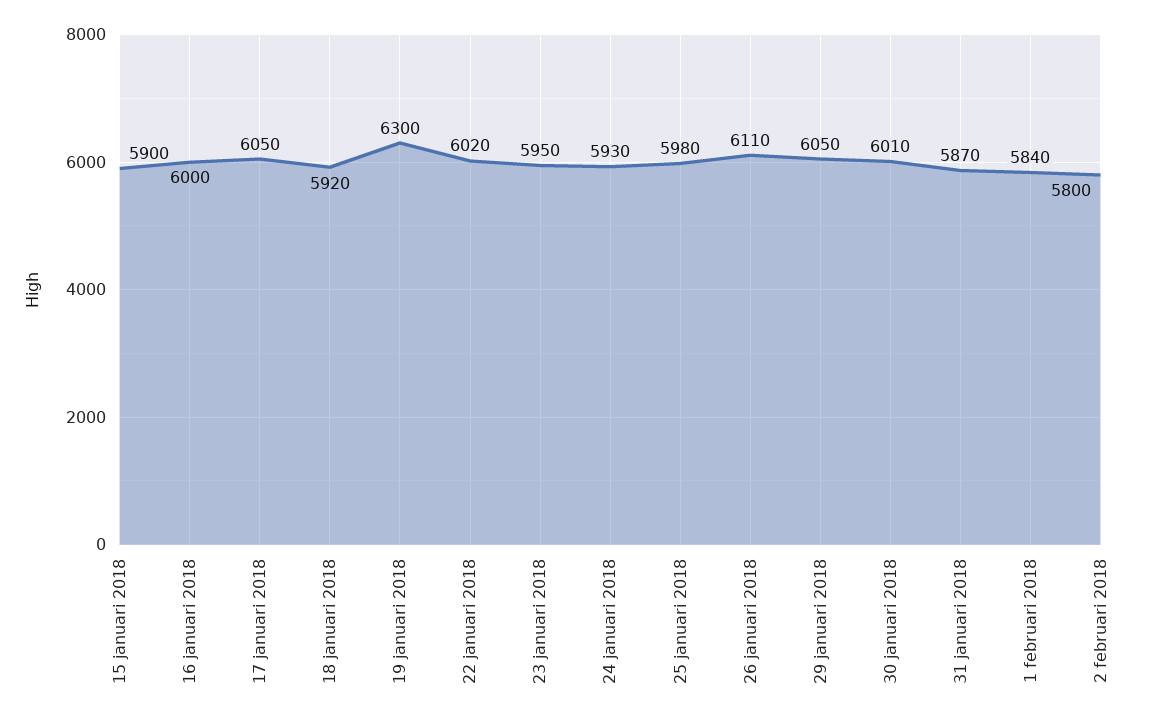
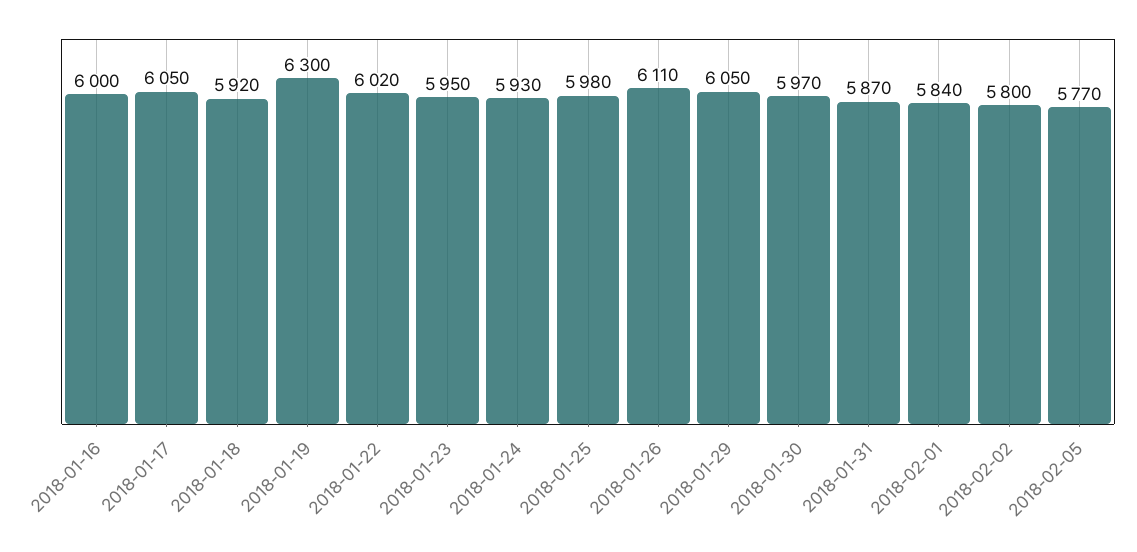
15 januari 2018: 5900 -> none
30 januari 2018: 6010 -> 5970
2018-02-05: none -> 5770

